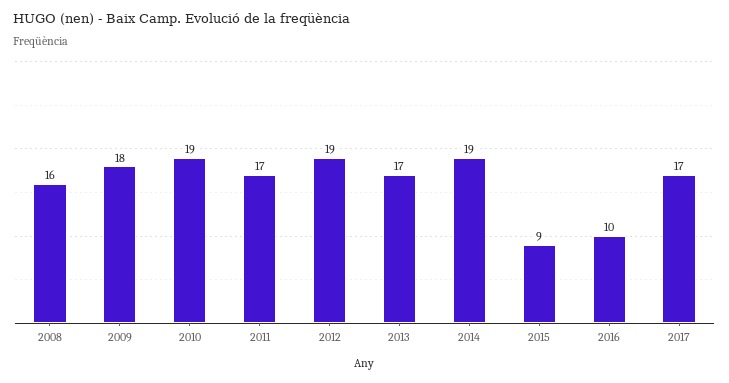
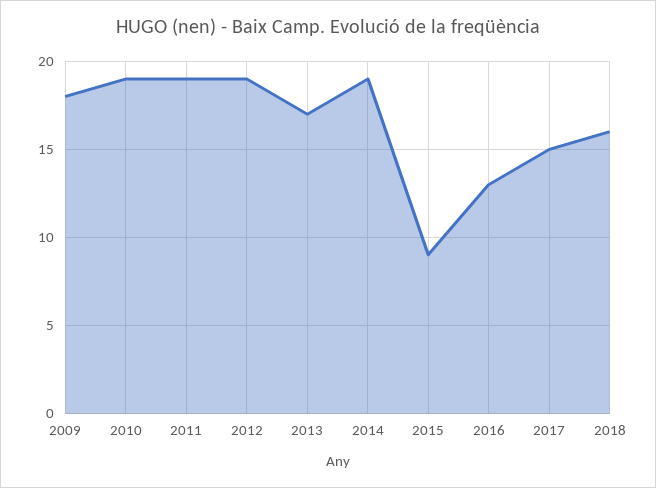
2008: 16 -> none
2011: 17 -> 19
2016: 10 -> 13
2017: 17 -> 15
2018: none -> 16

